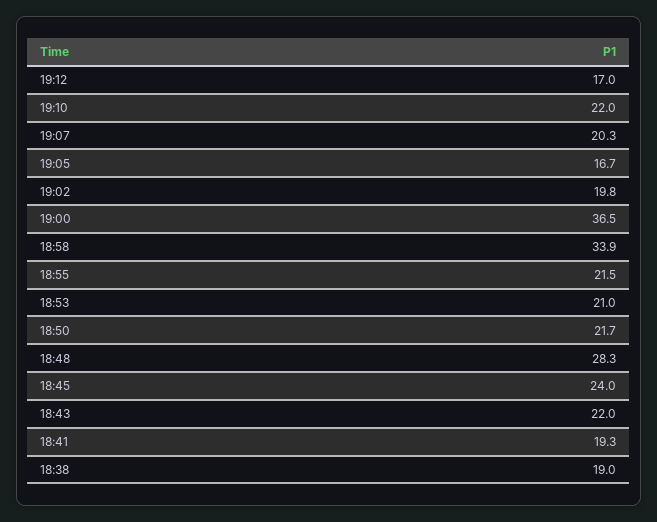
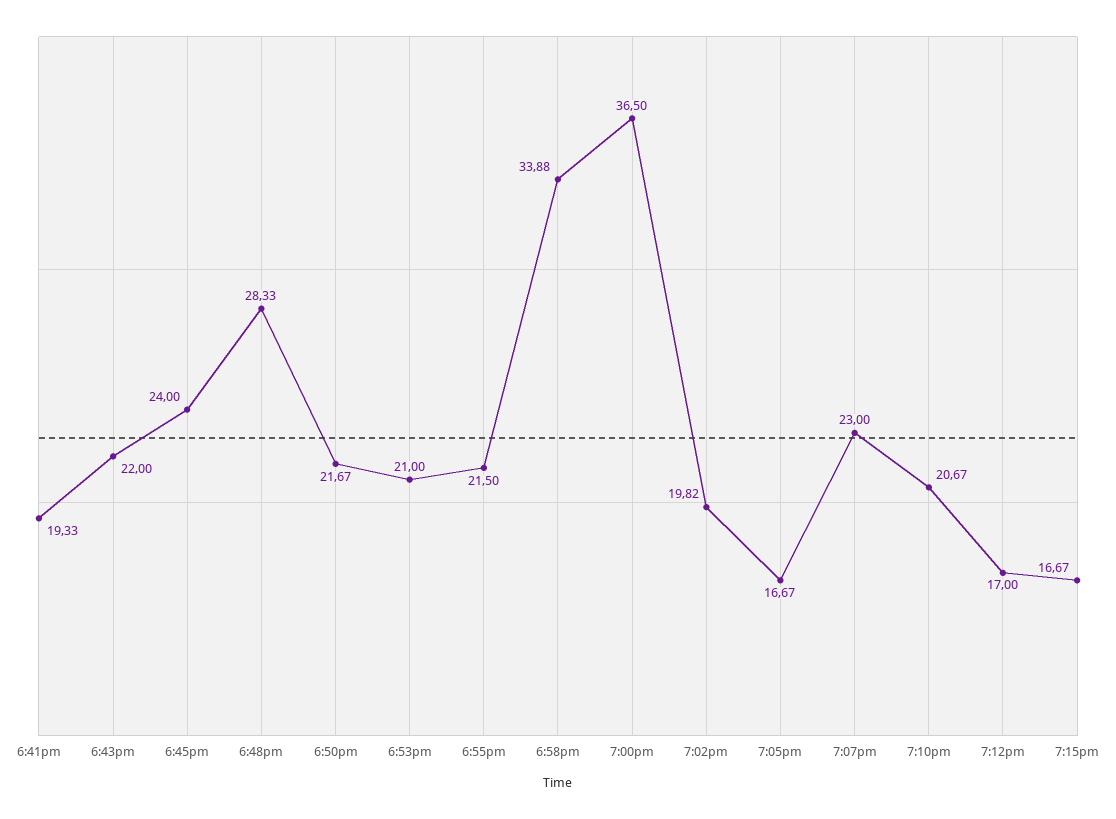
19:10: 22 -> 20.67
19:07: 20.3 -> 23
18:38: 19 -> none
7:15pm: none -> 16.67

